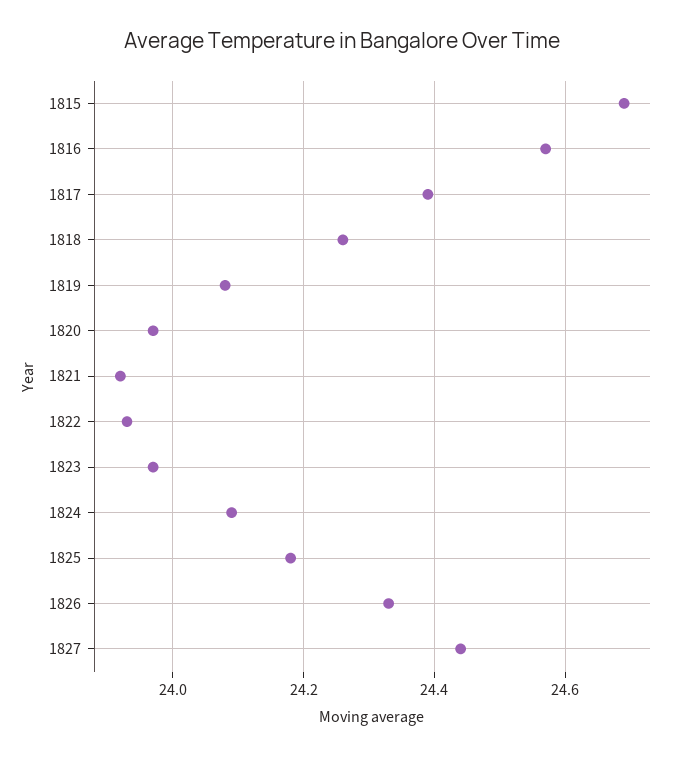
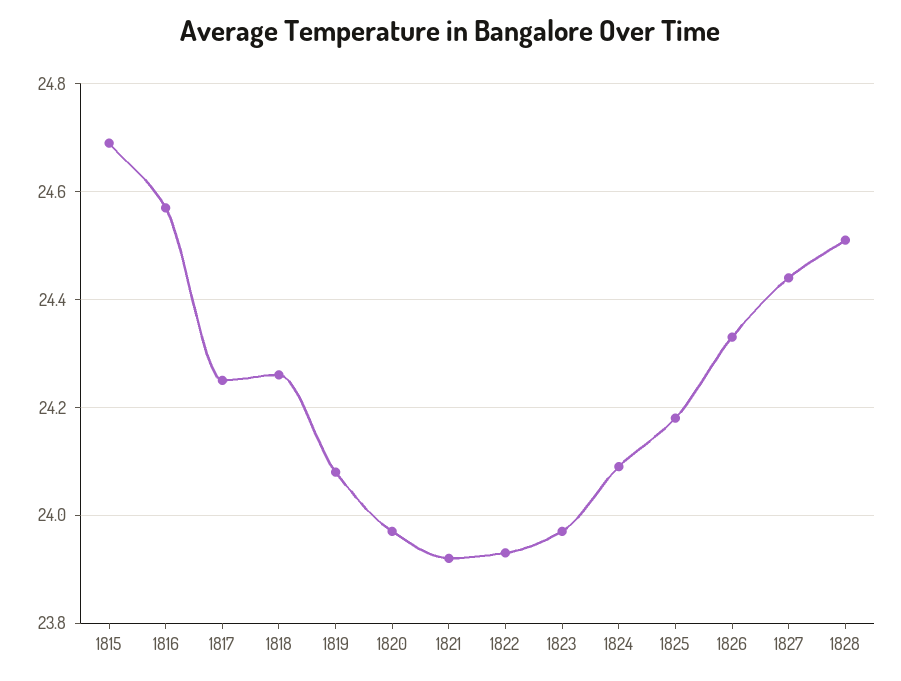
1817: 24.4 -> 24.25
1828: none -> 24.5

